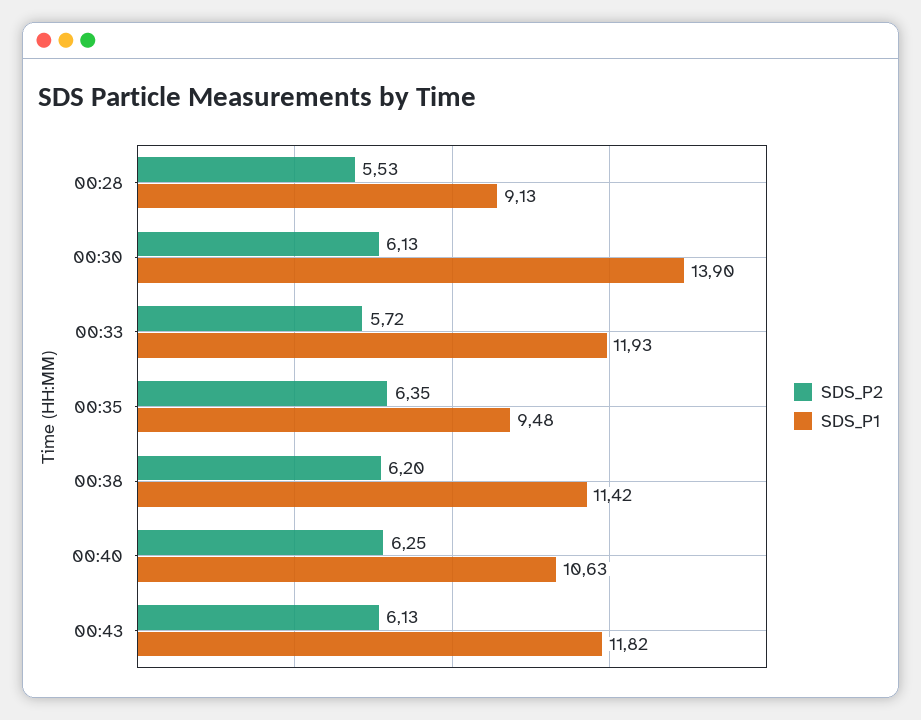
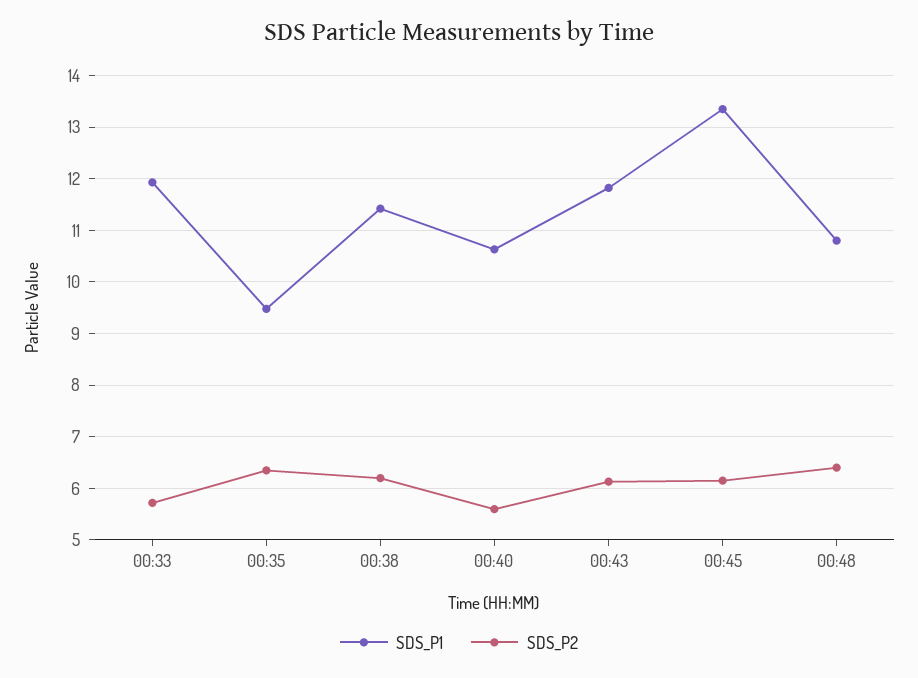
SDS_P2, 00:28: 5.53 -> none
SDS_P1, 00:28: 9.13 -> none
SDS_P2, 00:30: 6.13 -> none
SDS_P1, 00:30: 13.9 -> none
SDS_P2, 00:40: 6.25 -> 5.6
SDS_P1, 00:45: none -> 13.4
SDS_P2, 00:45: none -> 6.2
SDS_P1, 00:48: none -> 10.8
SDS_P2, 00:48: none -> 6.4

